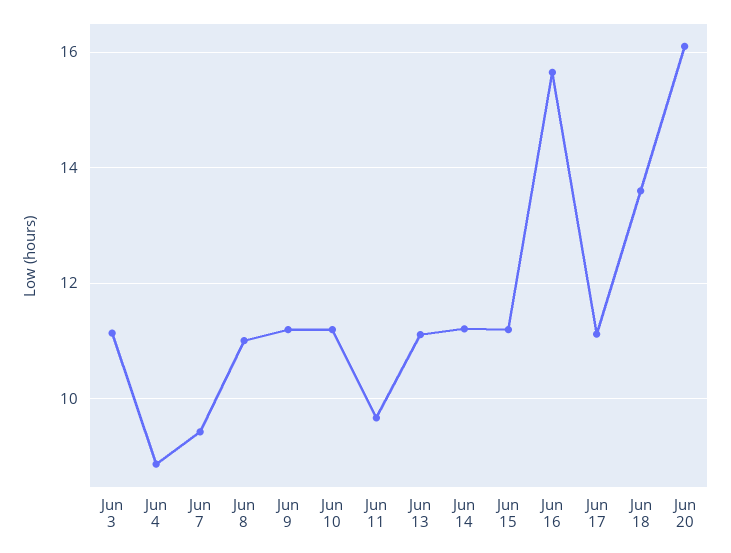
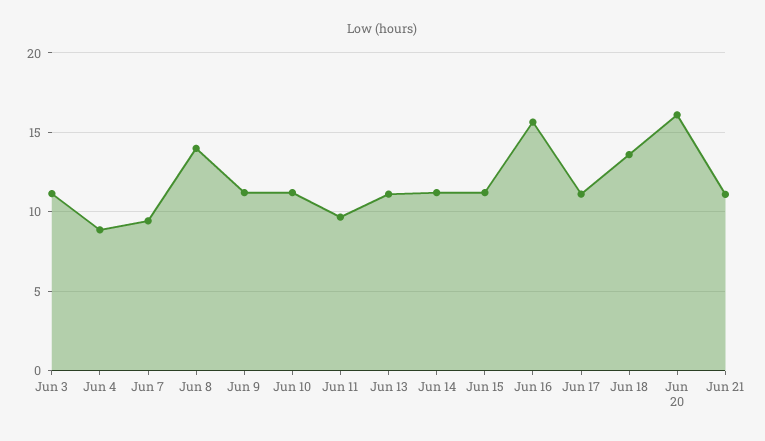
Jun 8: 11 -> 14
Jun 21: none -> 11

